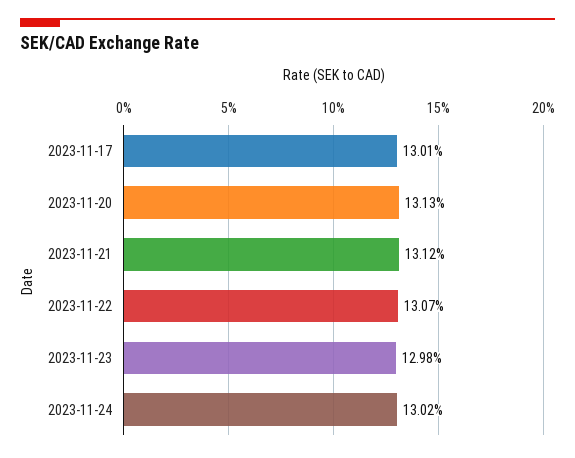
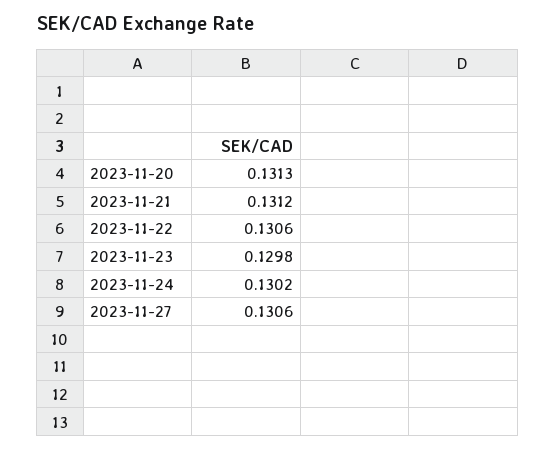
2023-11-17: 0.1301 -> none
2023-11-22: 0.1307 -> 0.1306
2023-11-27: none -> 0.1306

